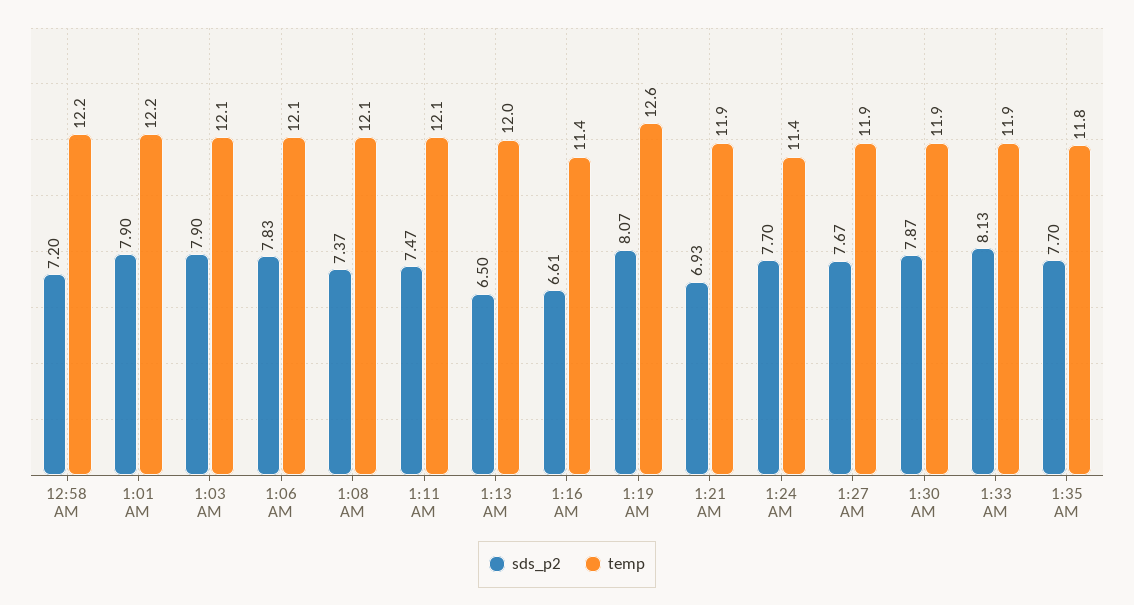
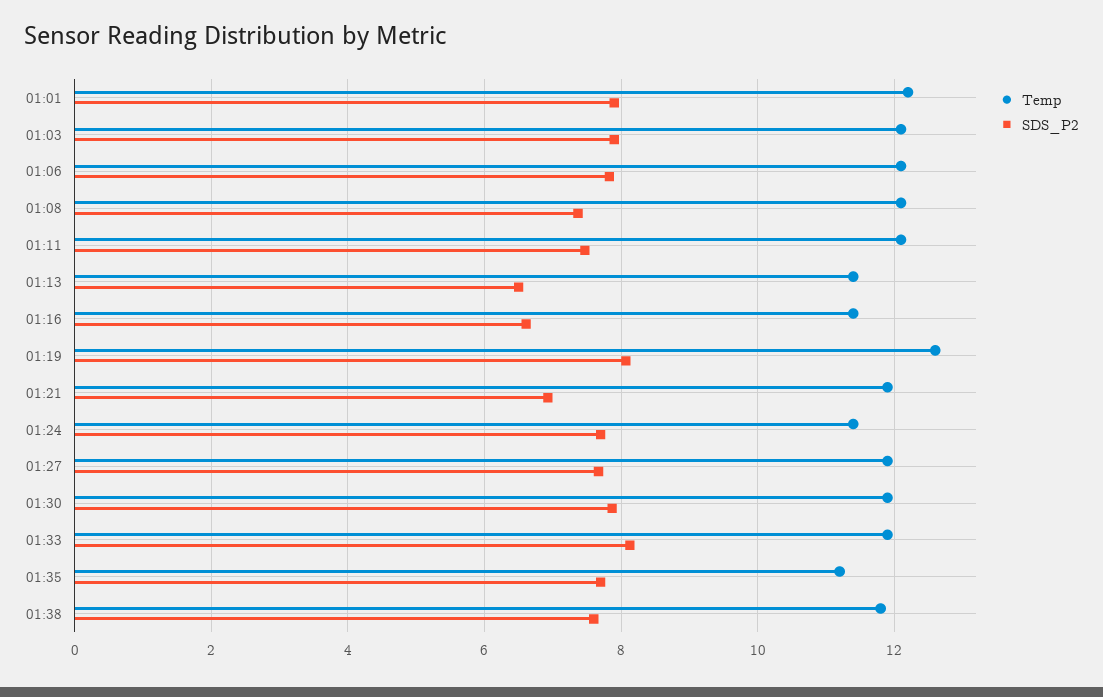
sds_p2, 12:58 AM: 7.2 -> none
temp, 12:58 AM: 12.2 -> none
temp, 1:13 AM: 12 -> 11.4
temp, 1:35 AM: 11.8 -> 11.2
temp, 01:38: none -> 11.8
sds_p2, 01:38: none -> 7.6

